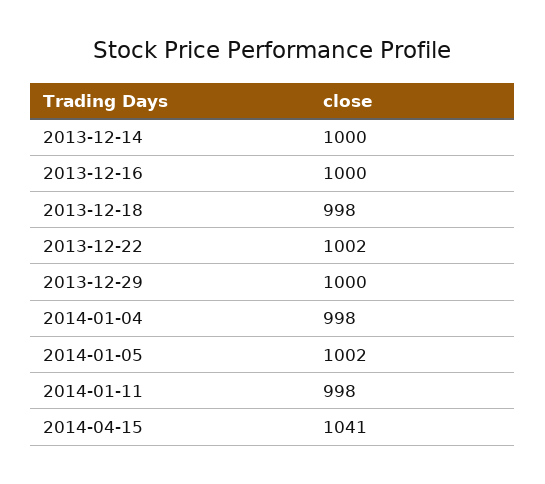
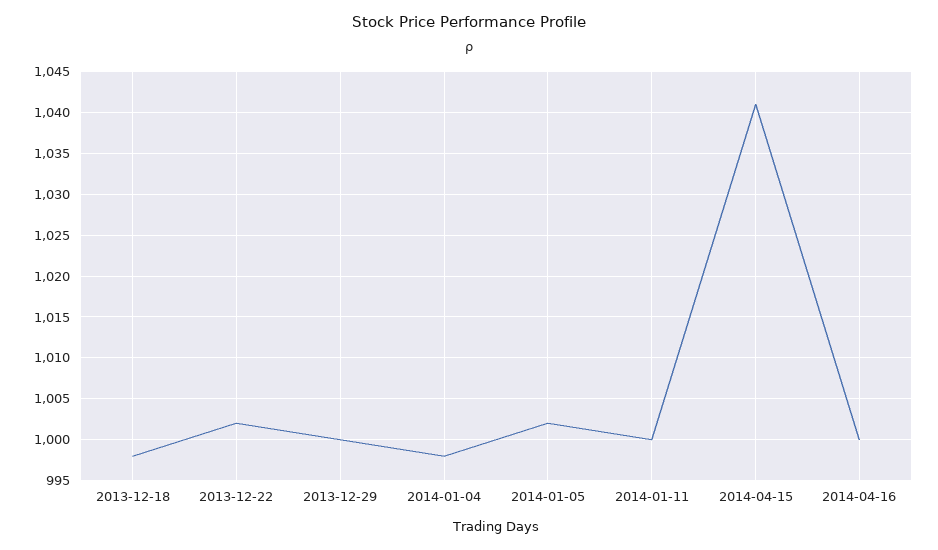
2013-12-14: 1000 -> none
2013-12-16: 1000 -> none
2014-01-11: 998 -> 1000
2014-04-16: none -> 1000

